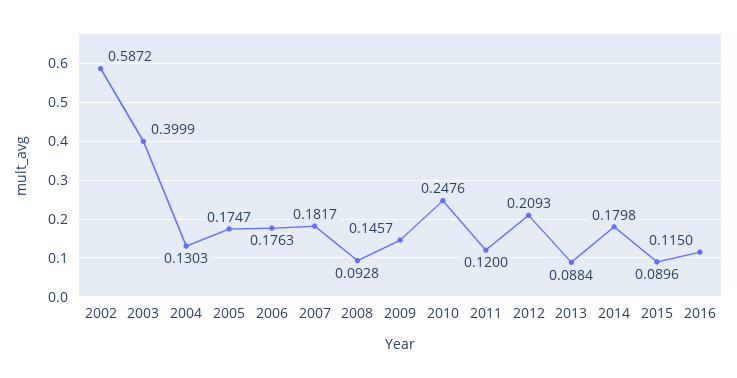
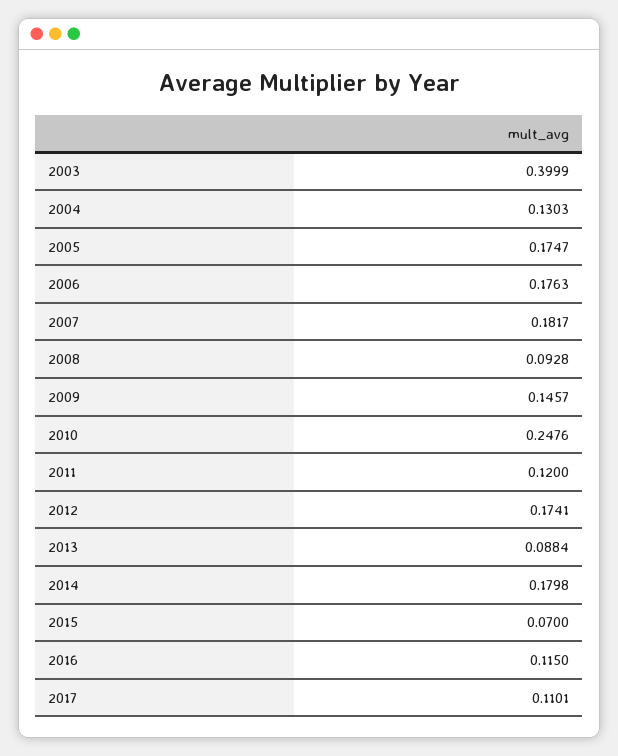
2002: 0.5872 -> none
2012: 0.2093 -> 0.1741
2015: 0.0896 -> 0.07
2017: none -> 0.1101

